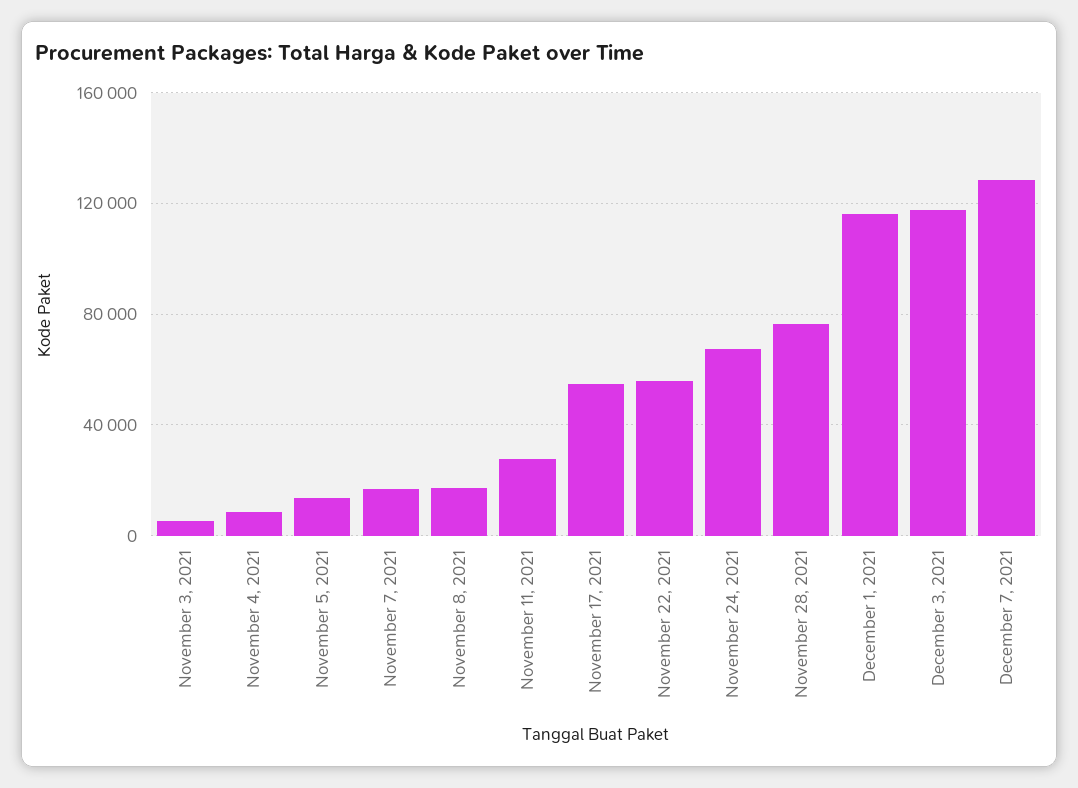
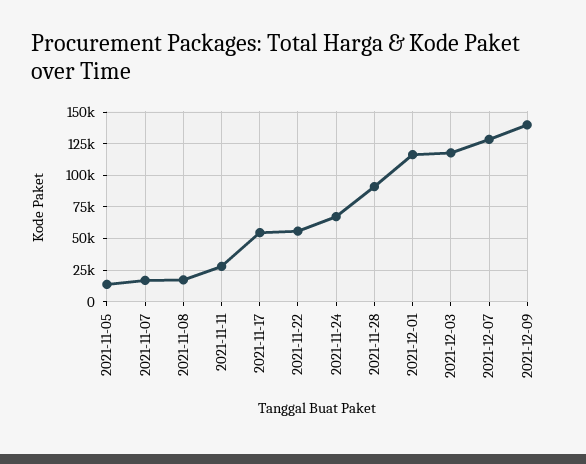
November 3, 2021: 5000 -> none
November 4, 2021: 10000 -> none
November 28, 2021: 75000 -> 90000
2021-12-09: none -> 140000

